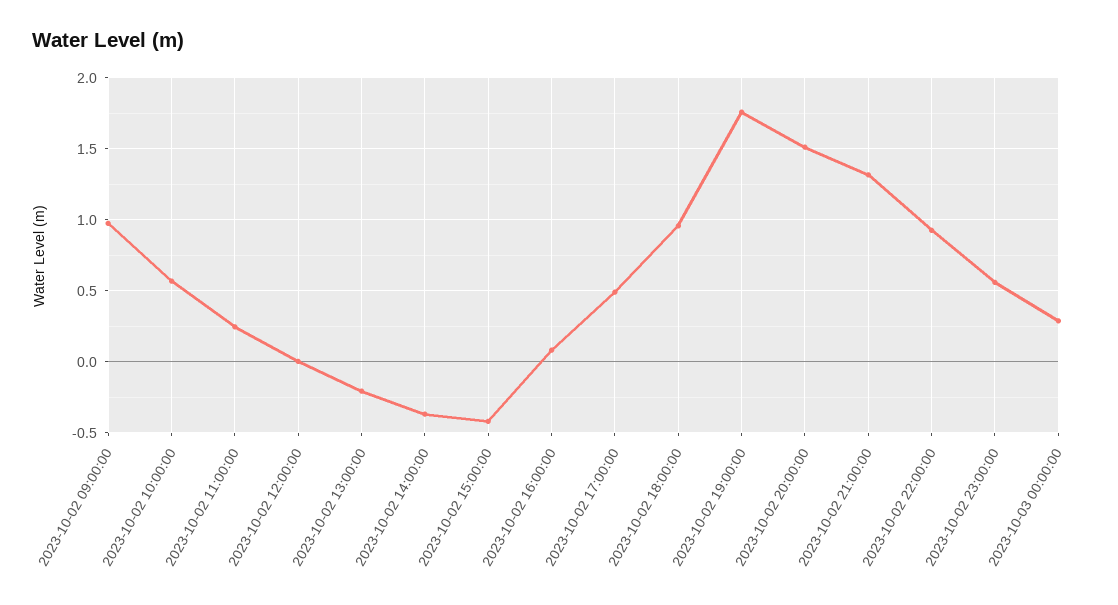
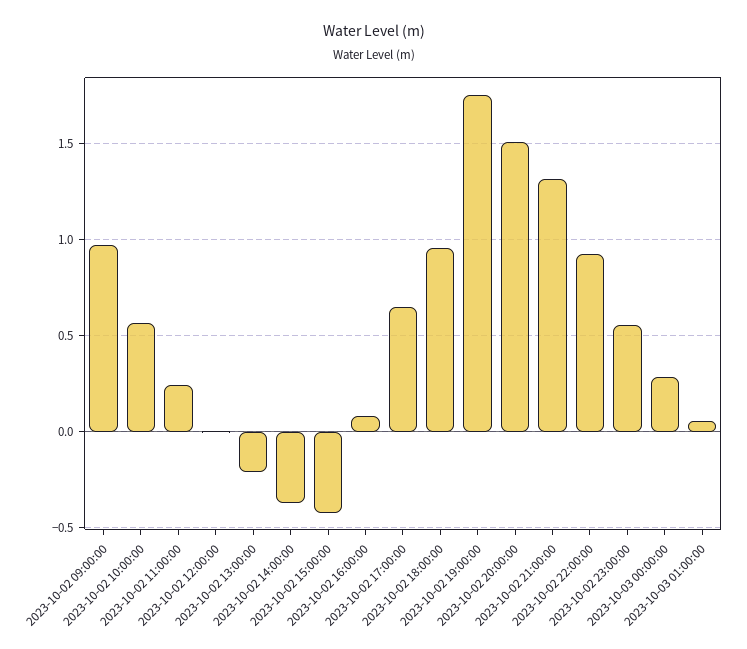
2023-10-02 17:00:00: 0.5 -> 0.65
2023-10-03 01:00:00: none -> 0.05

